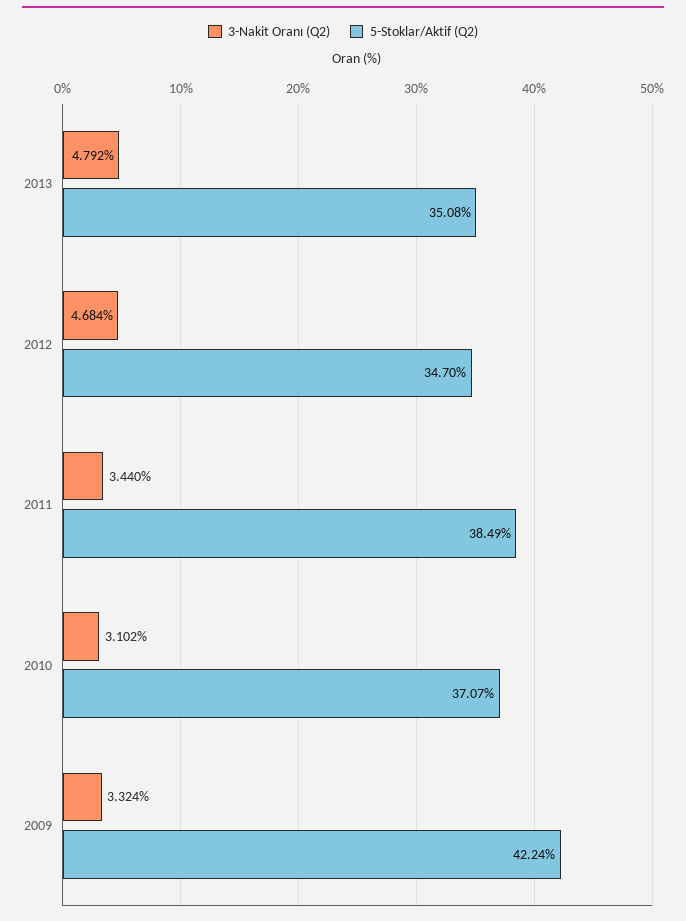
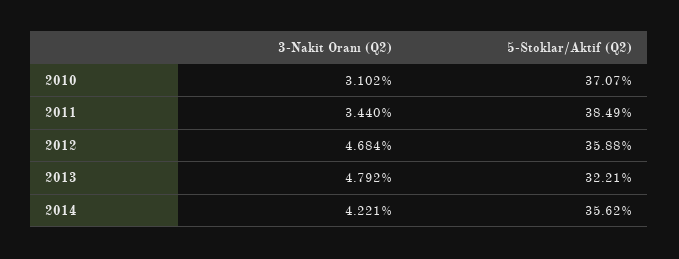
5-Stoklar/Aktif (Q2), 2013: 35.08 -> 32.21
5-Stoklar/Aktif (Q2), 2012: 34.7 -> 35.88
3-Nakit Oranı (Q2), 2009: 3.324 -> none
5-Stoklar/Aktif (Q2), 2009: 42.24 -> none
3-Nakit Oranı (Q2), 2014: none -> 4.221
5-Stoklar/Aktif (Q2), 2014: none -> 35.62

